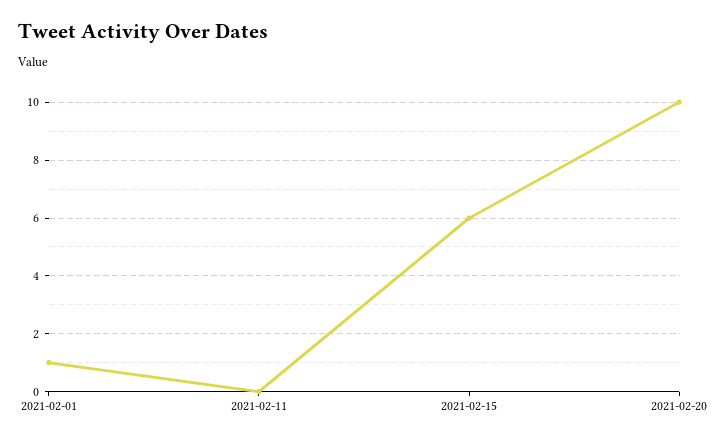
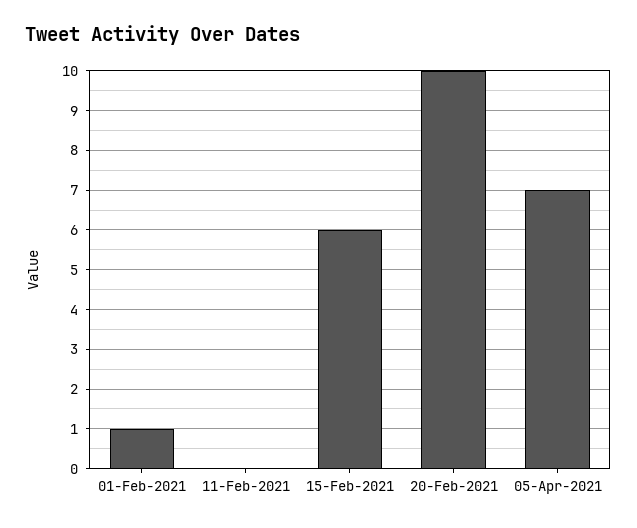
05-Apr-2021: none -> 7

